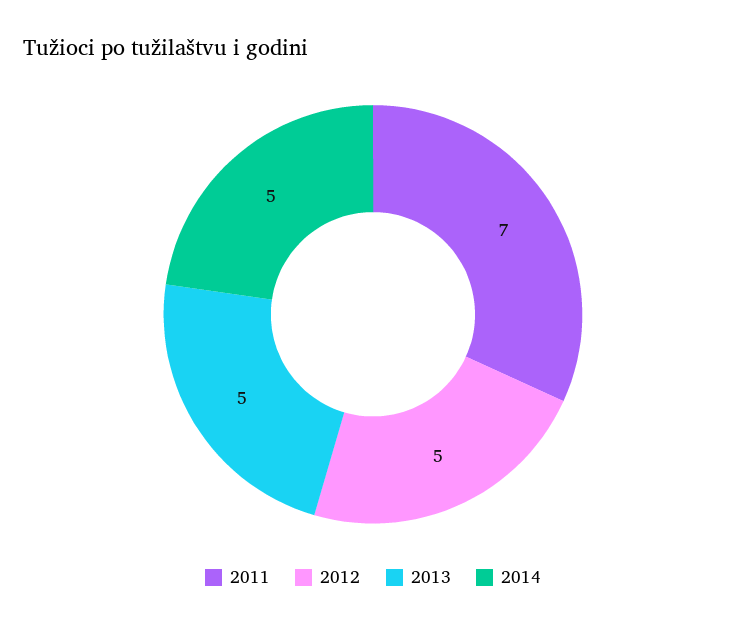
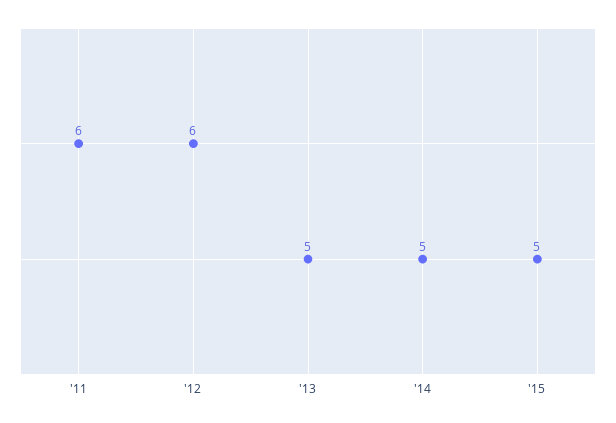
2011: 7 -> 6
2012: 5 -> 6
'15: none -> 5

